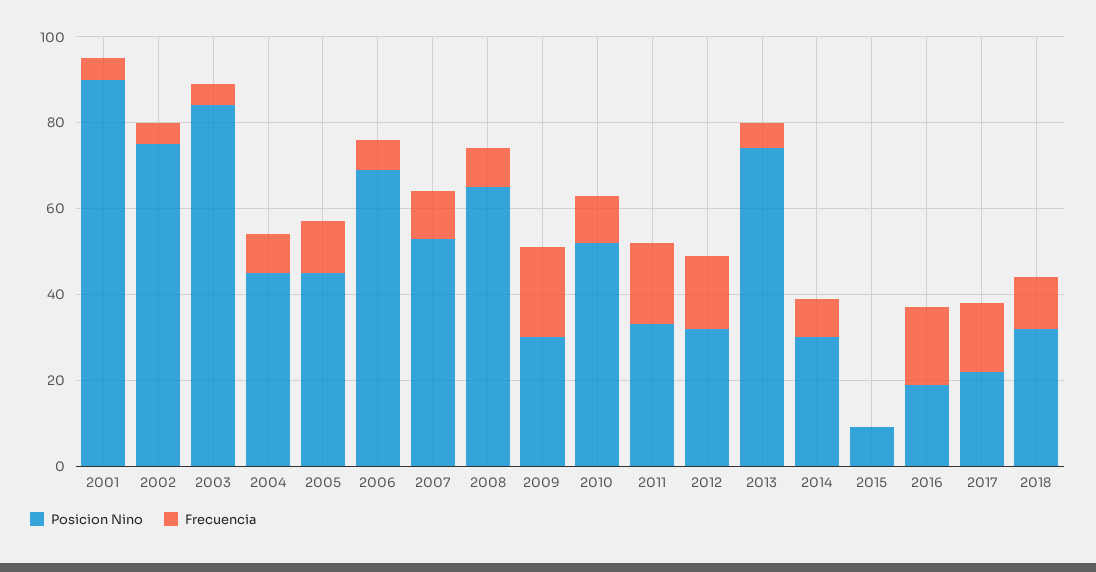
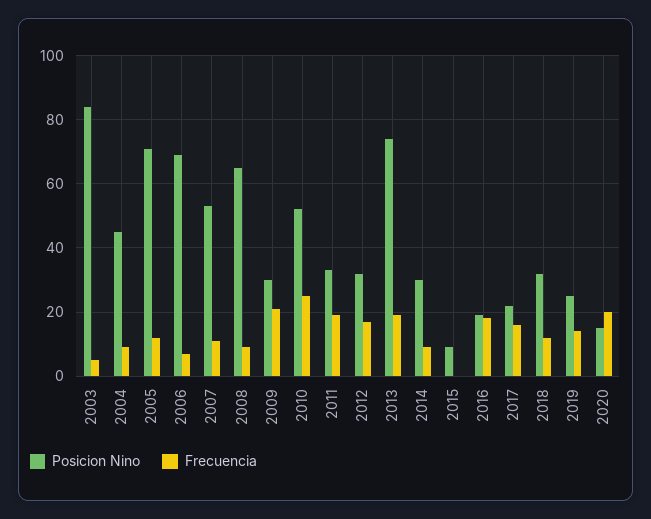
Posicion Nino, 2001: 90 -> none
Frecuencia, 2001: 5 -> none
Posicion Nino, 2002: 75 -> none
Frecuencia, 2002: 5 -> none
Posicion Nino, 2005: 45 -> 70
Frecuencia, 2010: 10 -> 25
Frecuencia, 2013: 5 -> 20
Posicion Nino, 2019: none -> 25
Frecuencia, 2019: none -> 15
Posicion Nino, 2020: none -> 15
Frecuencia, 2020: none -> 20

